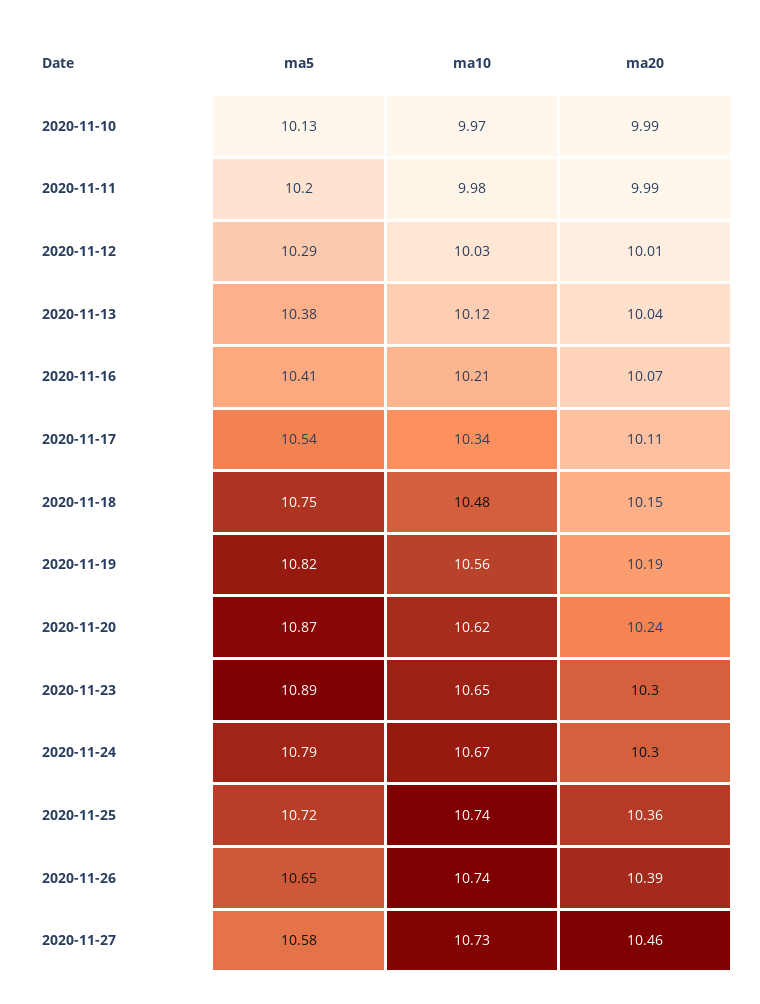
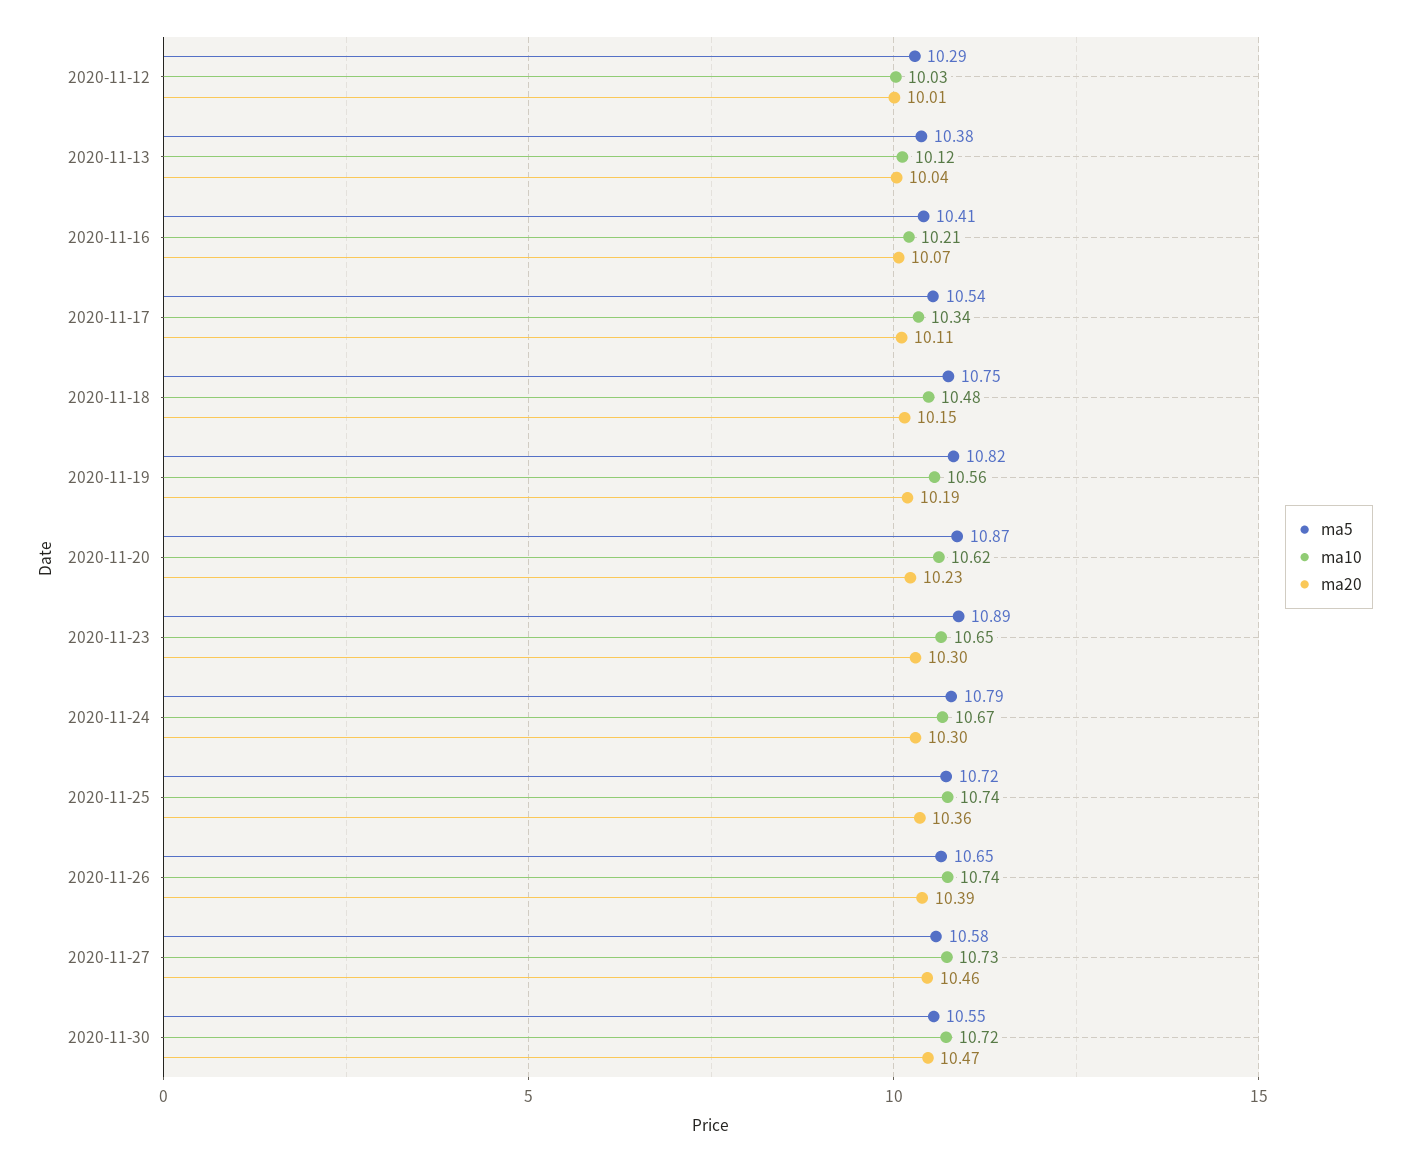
ma5, 2020-11-10: 10.13 -> none
ma10, 2020-11-10: 9.97 -> none
ma20, 2020-11-10: 9.99 -> none
ma5, 2020-11-11: 10.2 -> none
ma10, 2020-11-11: 9.98 -> none
ma20, 2020-11-11: 9.99 -> none
ma20, 2020-11-20: 10.24 -> 10.23
ma5, 2020-11-30: none -> 10.55
ma10, 2020-11-30: none -> 10.72
ma20, 2020-11-30: none -> 10.47

